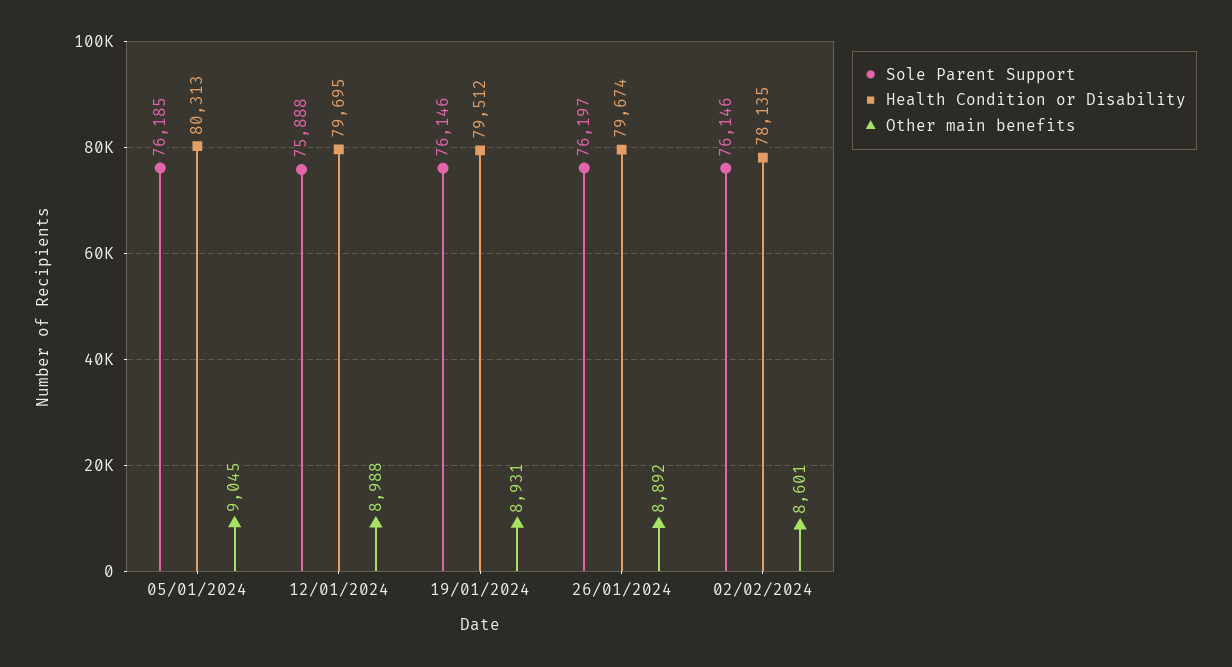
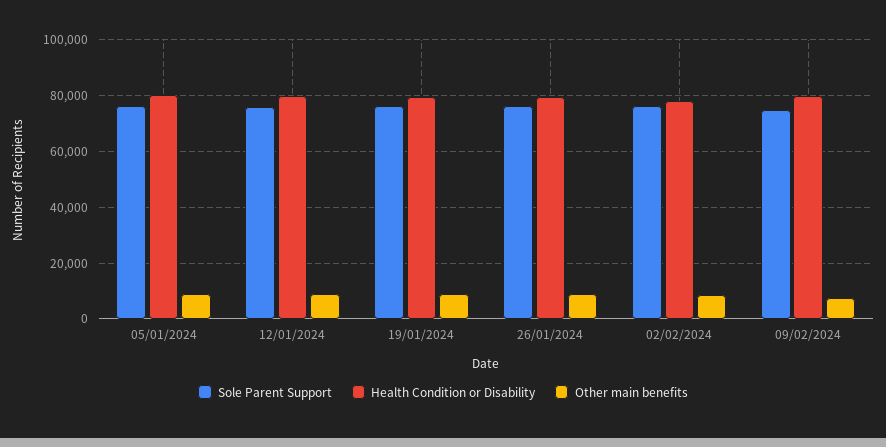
Sole Parent Support, 09/02/2024: none -> 75000
Health Condition or Disability, 09/02/2024: none -> 80000
Other main benefits, 09/02/2024: none -> 7500

